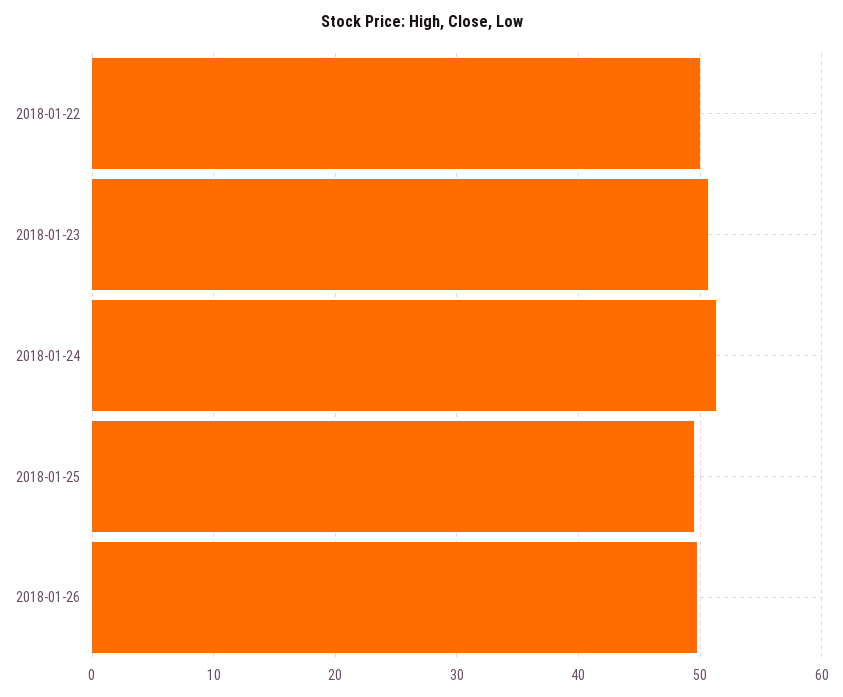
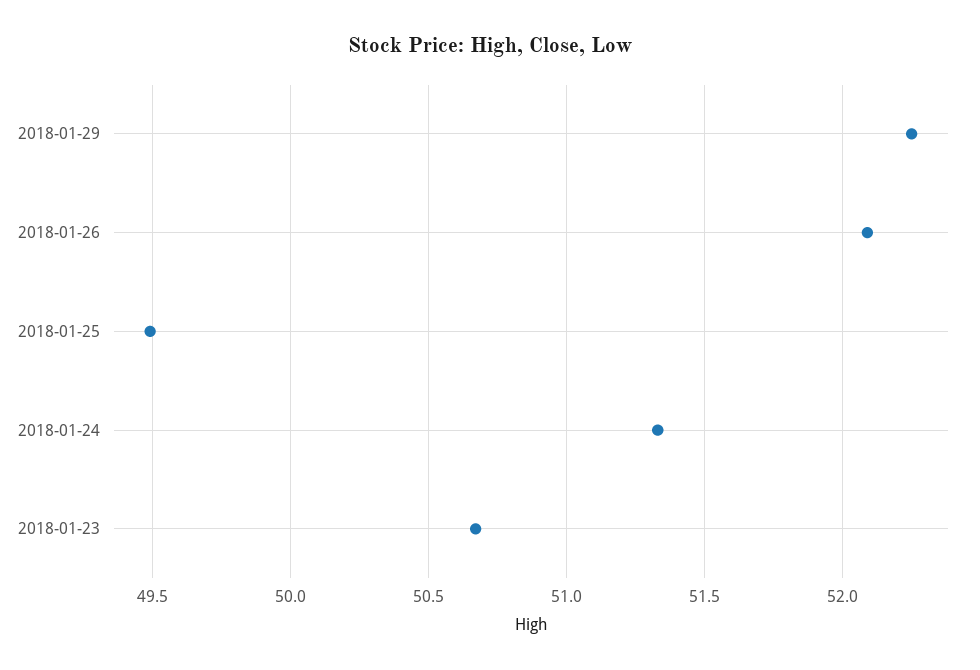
2018-01-22: 50 -> none
2018-01-26: 50 -> 52.1
2018-01-29: none -> 52.25

